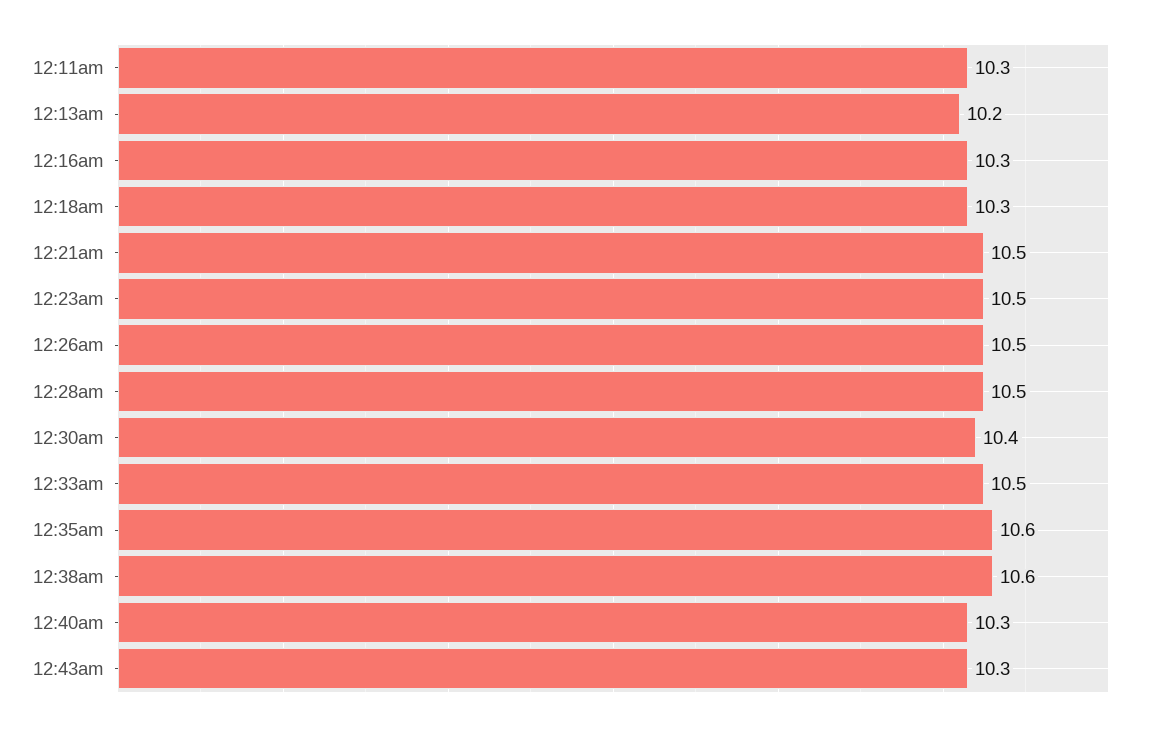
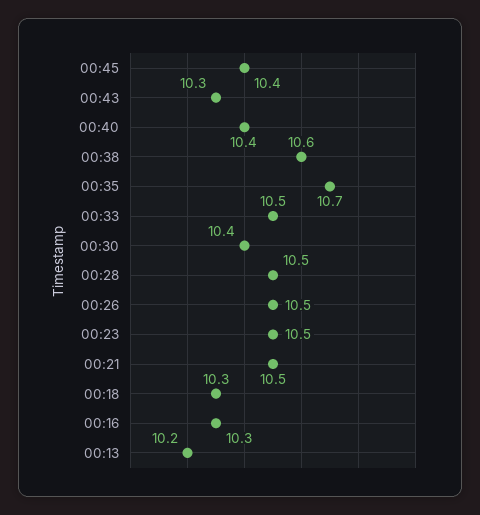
12:11am: 10.3 -> none
12:35am: 10.6 -> 10.7
12:40am: 10.3 -> 10.4
00:45: none -> 10.4

